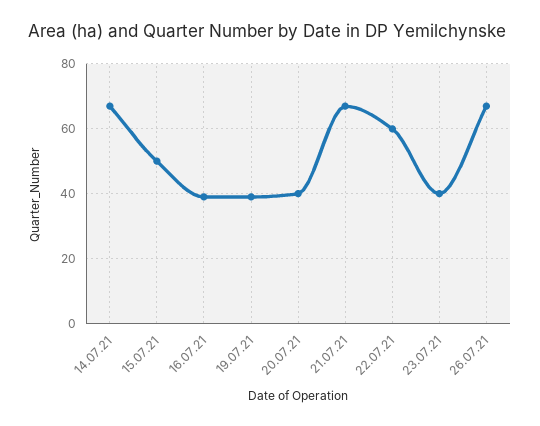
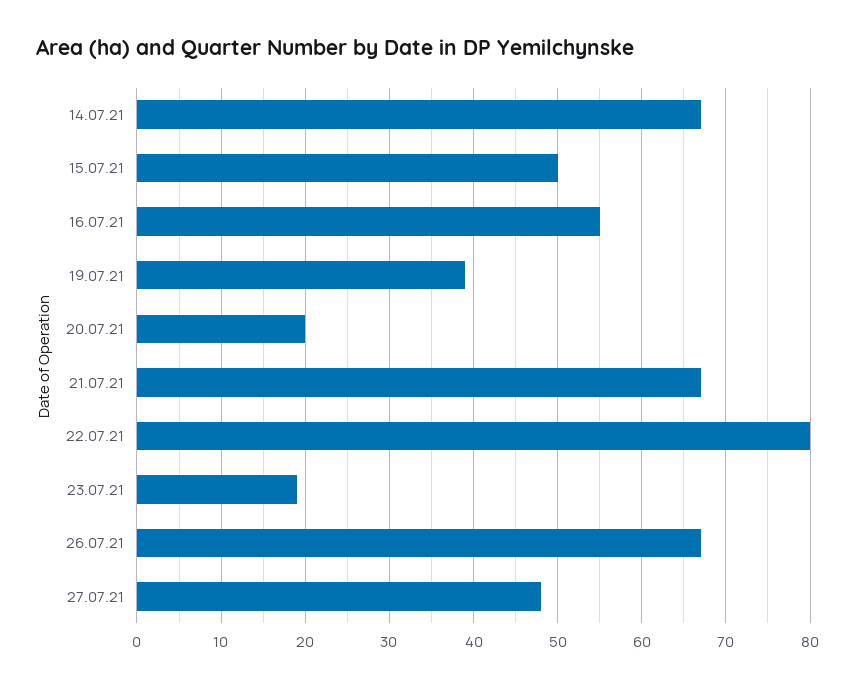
16.07.21: 40 -> 55
20.07.21: 40 -> 20
22.07.21: 60 -> 80
23.07.21: 40 -> 19
27.07.21: none -> 48

